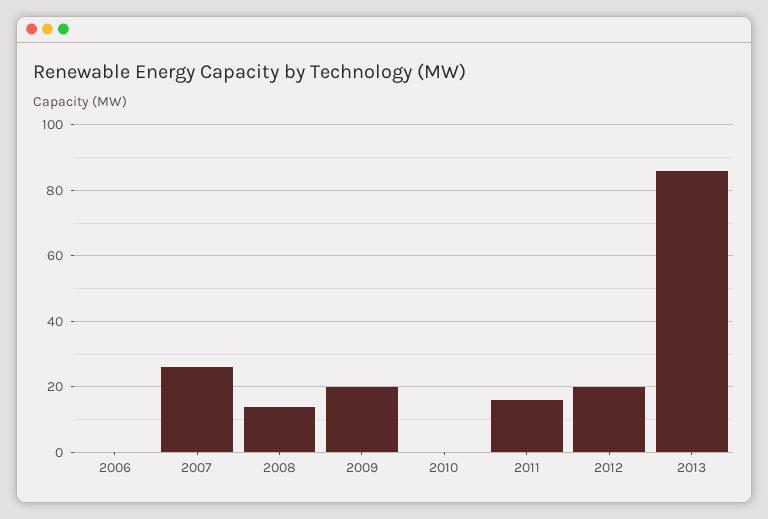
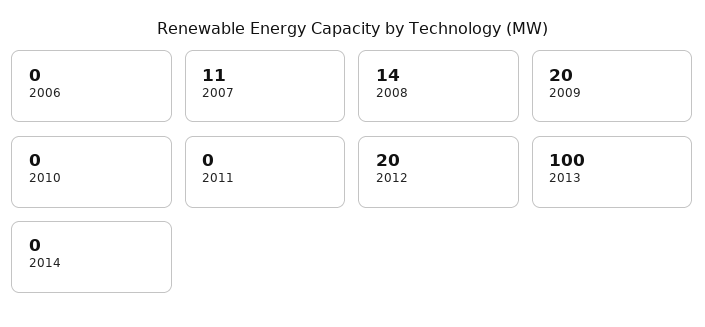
2007: 25 -> 11
2011: 15 -> 0
2013: 85 -> 100
2014: none -> 0

